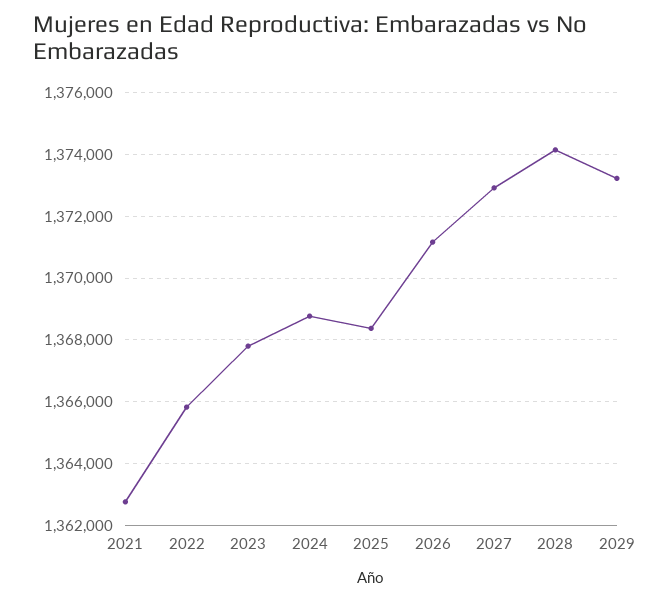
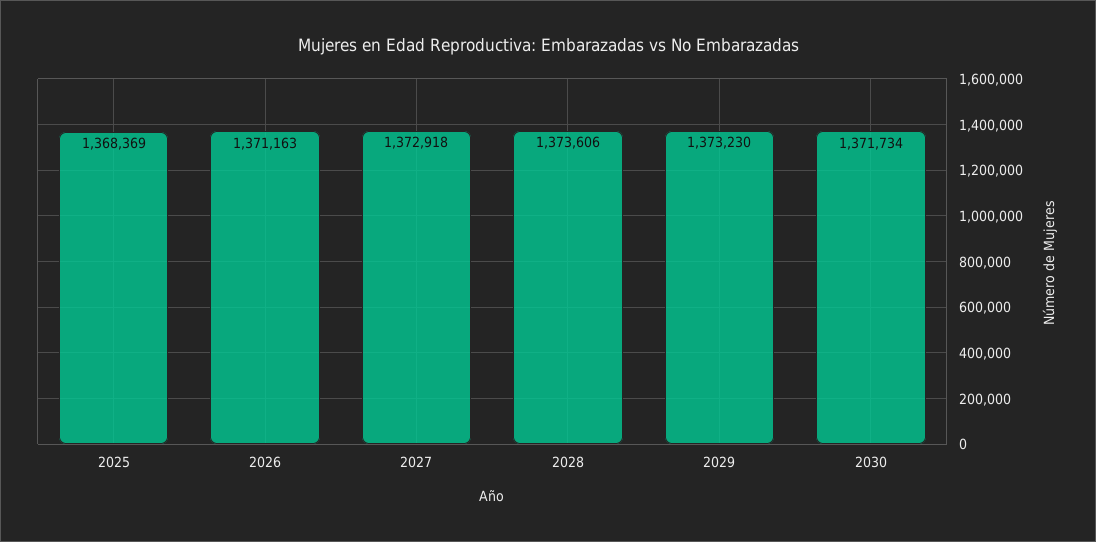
2021: 1362800 -> none
2022: 1365800 -> none
2023: 1367800 -> none
2024: 1368800 -> none
2028: 1374200 -> 1373606
2030: none -> 1371734

